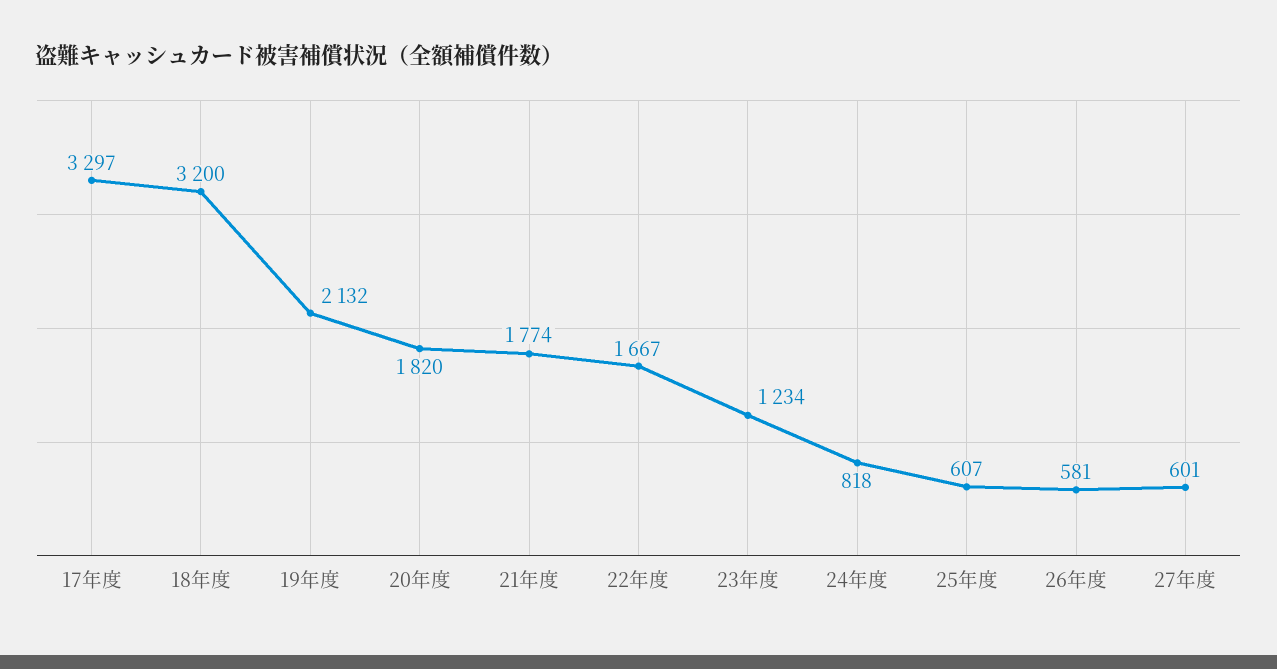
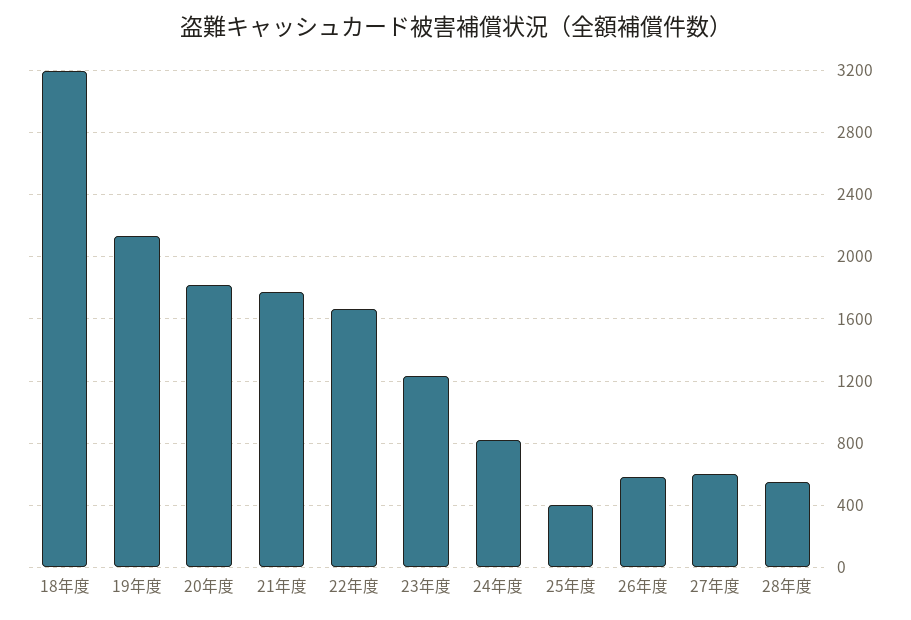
17年度: 3297 -> none
25年度: 607 -> 400
28年度: none -> 550

